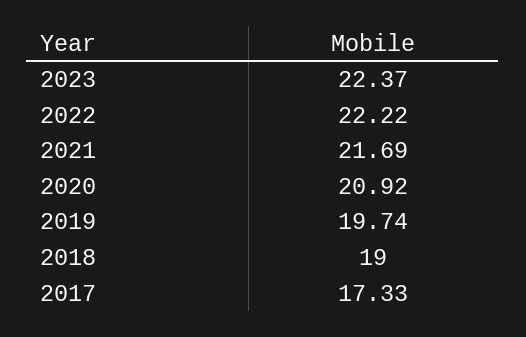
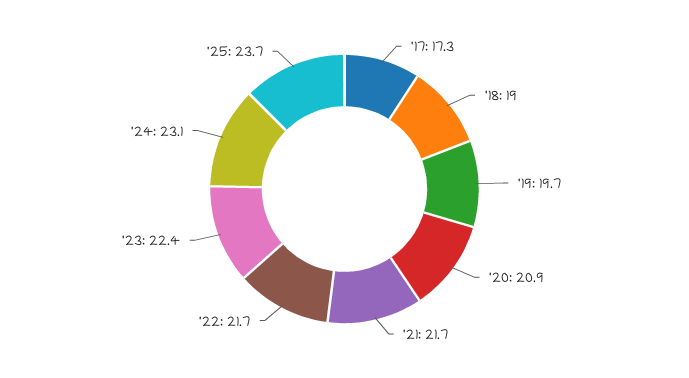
2022: 22.22 -> 21.7
'24: none -> 23.1
'25: none -> 23.7

